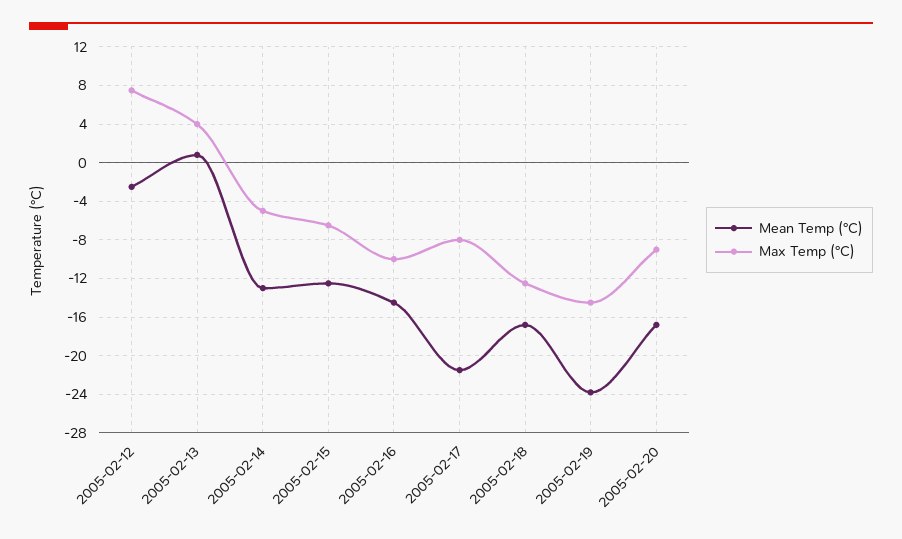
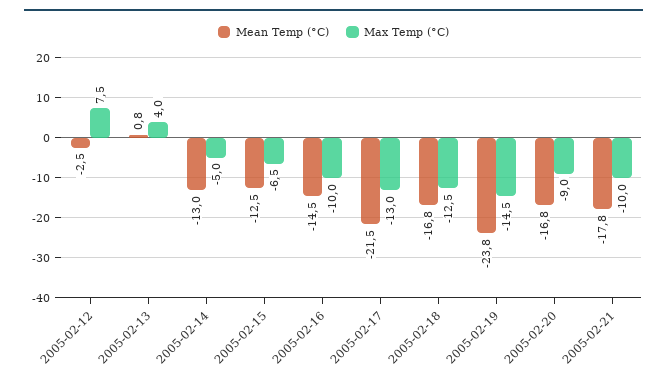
Max Temp (°C), 2005-02-17: -8 -> -13
Mean Temp (°C), 2005-02-21: none -> -17.8
Max Temp (°C), 2005-02-21: none -> -10

